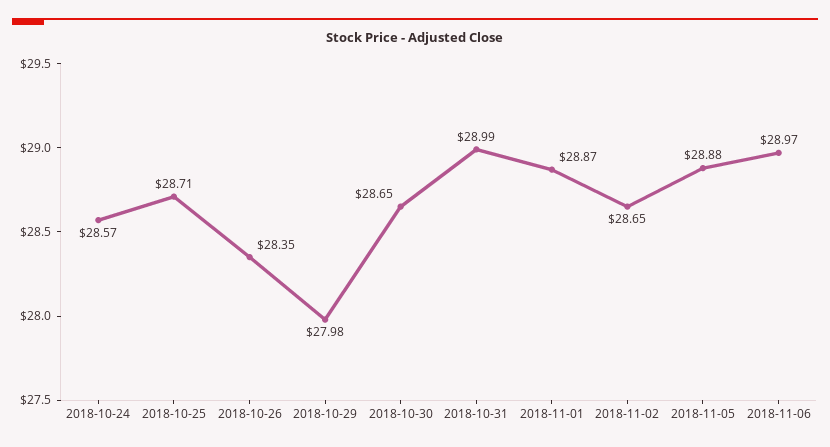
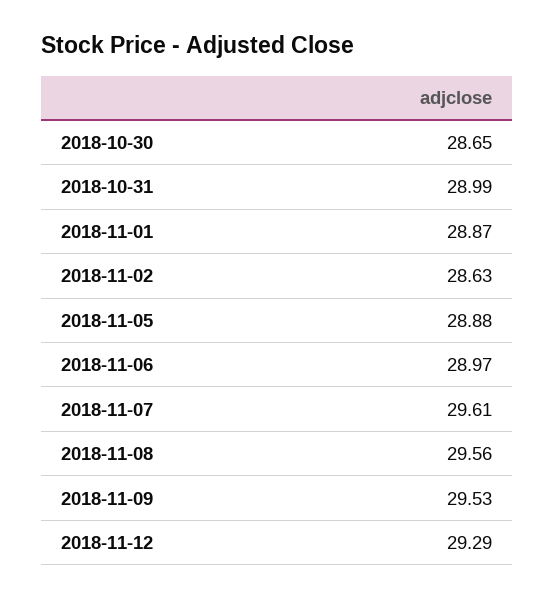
2018-10-24: 28.57 -> none
2018-10-25: 28.71 -> none
2018-10-26: 28.35 -> none
2018-10-29: 27.98 -> none
2018-11-02: 28.65 -> 28.63
2018-11-07: none -> 29.61
2018-11-08: none -> 29.56
2018-11-09: none -> 29.53
2018-11-12: none -> 29.29

